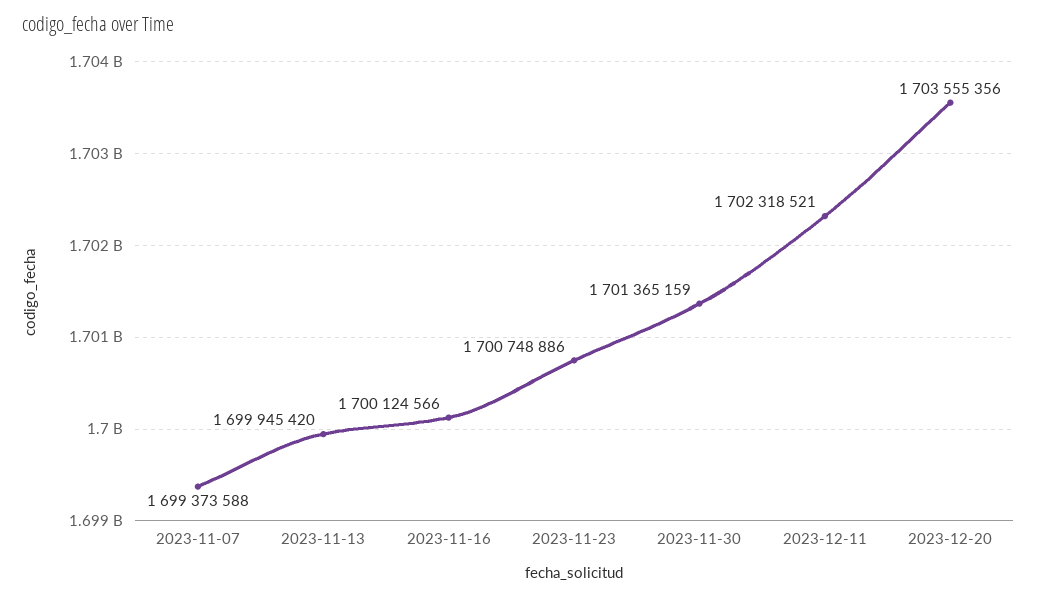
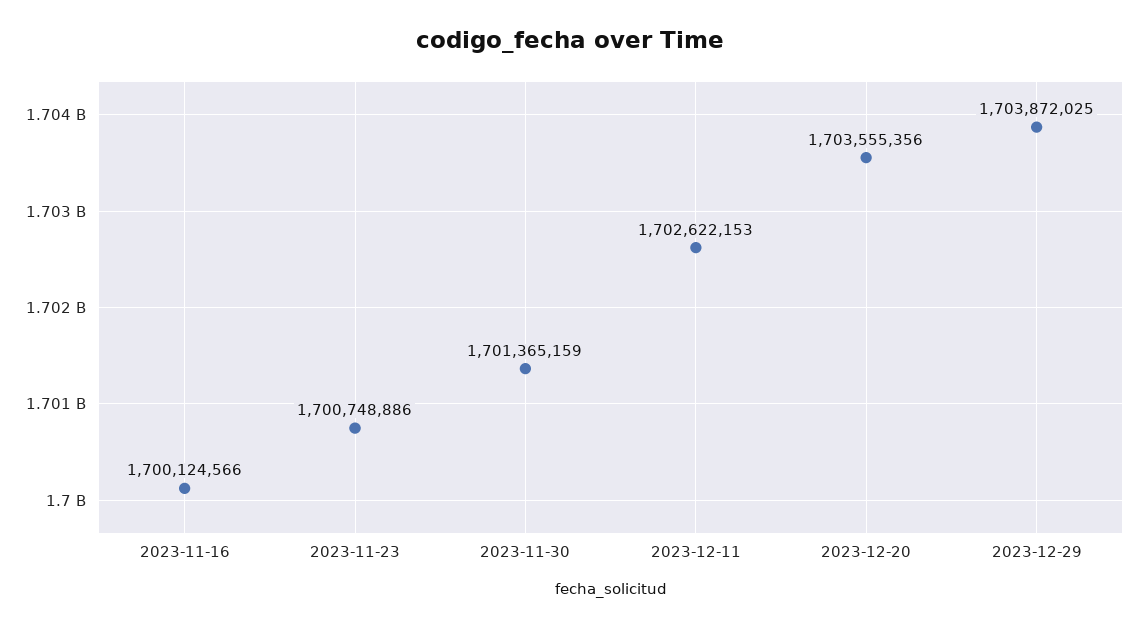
2023-11-07: 1699373588 -> none
2023-11-13: 1699945420 -> none
2023-12-11: 1702318521 -> 1702622153
2023-12-29: none -> 1703872025

